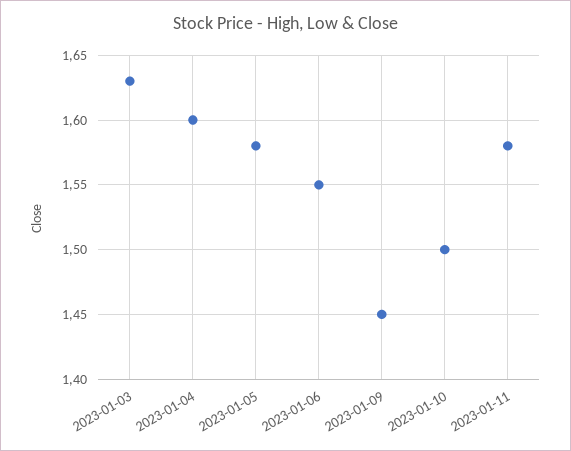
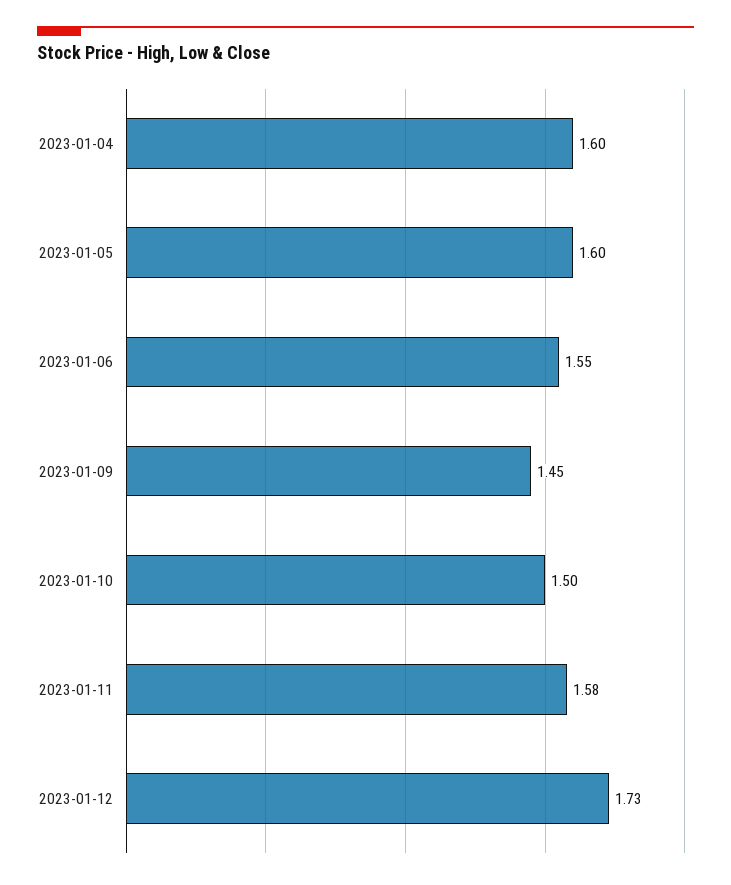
2023-01-03: 1.63 -> none
2023-01-05: 1.58 -> 1.6
2023-01-12: none -> 1.73

